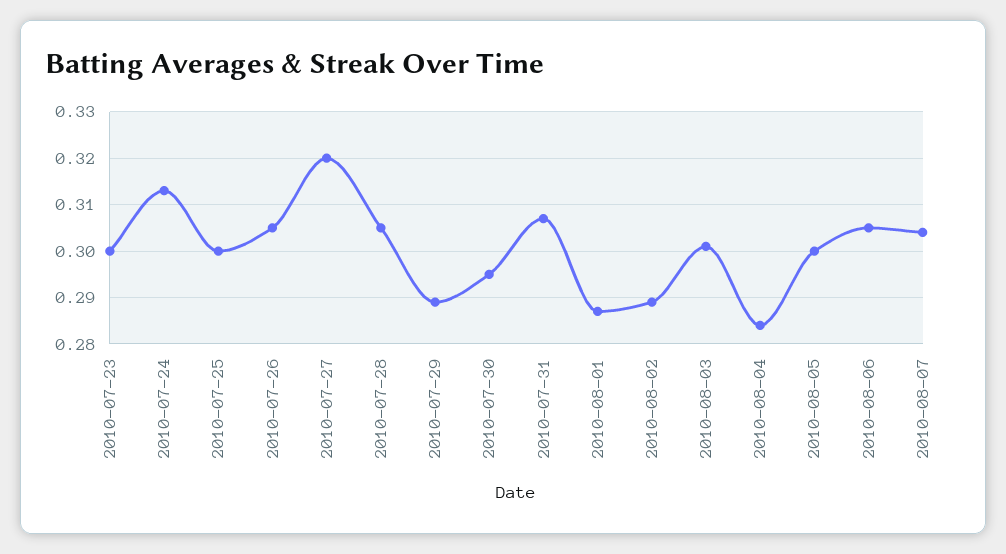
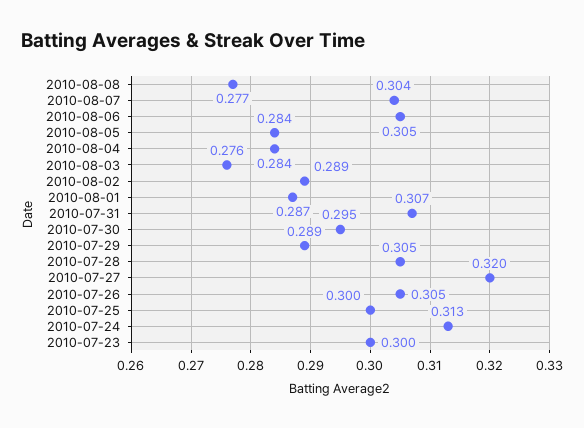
2010-08-03: 0.3 -> 0.276
2010-08-05: 0.3 -> 0.284
2010-08-08: none -> 0.277

